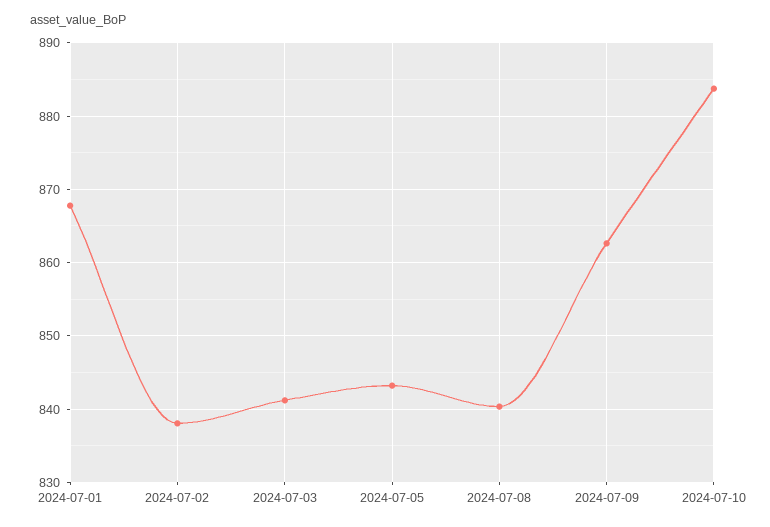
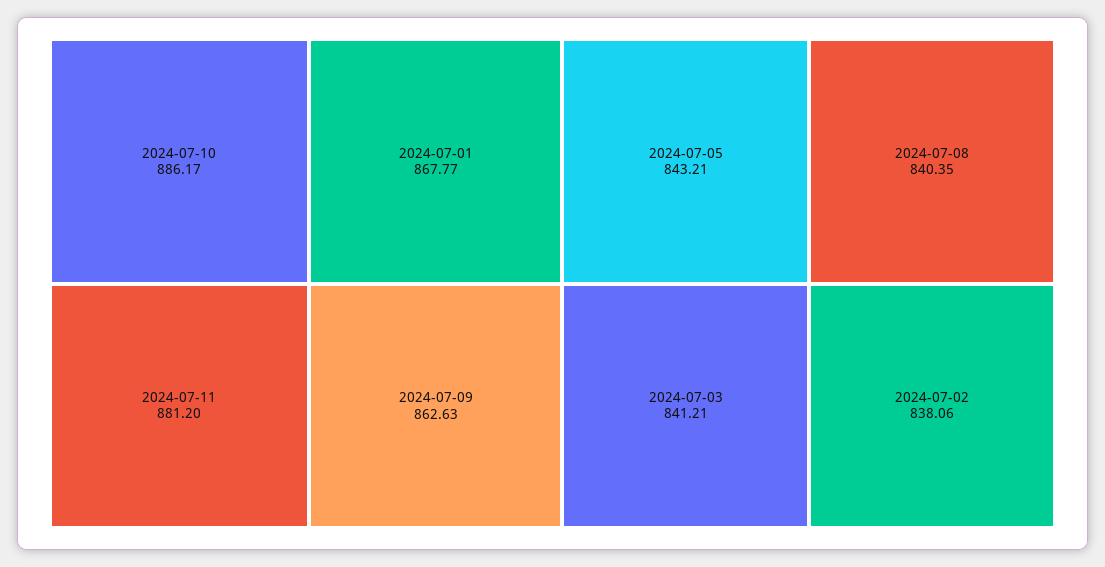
2024-07-10: 884 -> 886.17
2024-07-11: none -> 881.2

